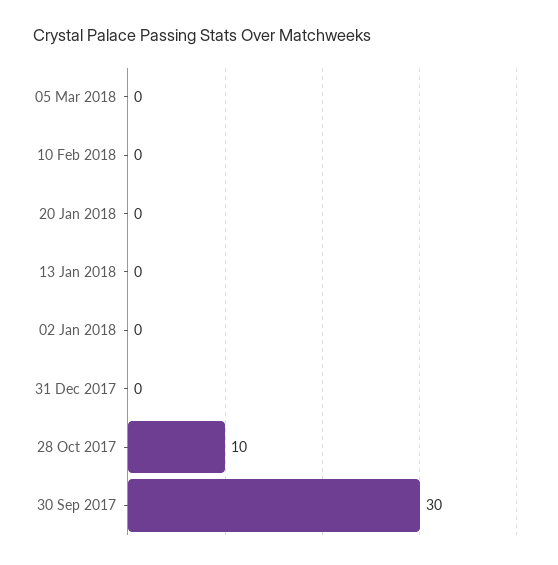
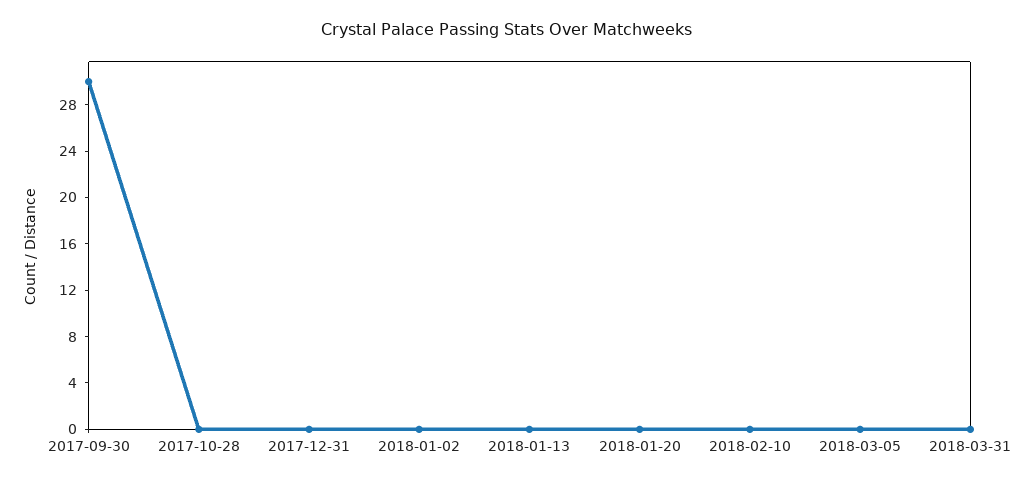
28 Oct 2017: 10 -> 0
2018-03-31: none -> 0

